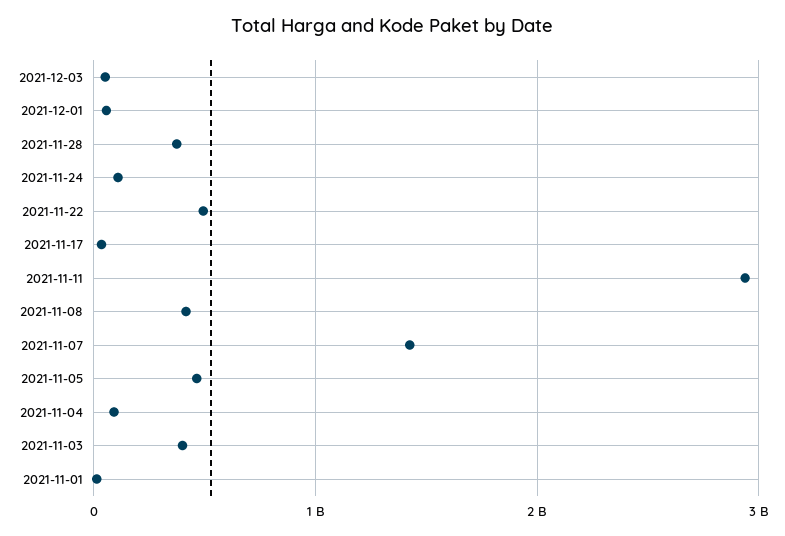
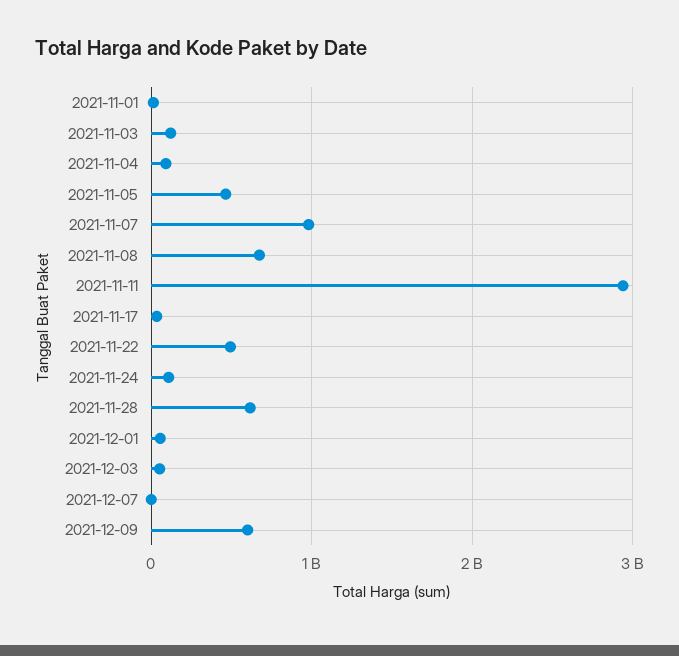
2021-11-28: 400000000 -> 600000000
2021-11-08: 400000000 -> 700000000
2021-11-07: 1400000000 -> 1000000000
2021-11-03: 400000000 -> 100000000
2021-12-07: none -> 0
2021-12-09: none -> 600000000

